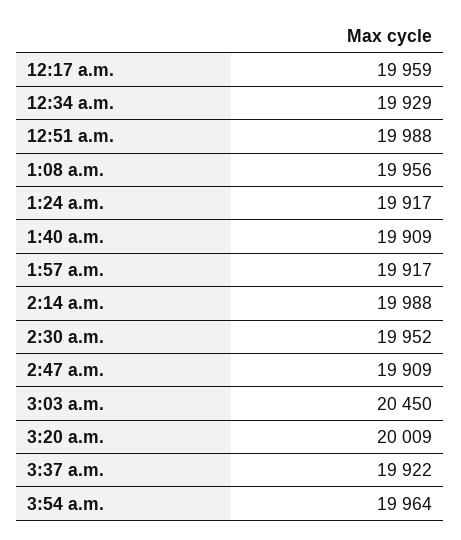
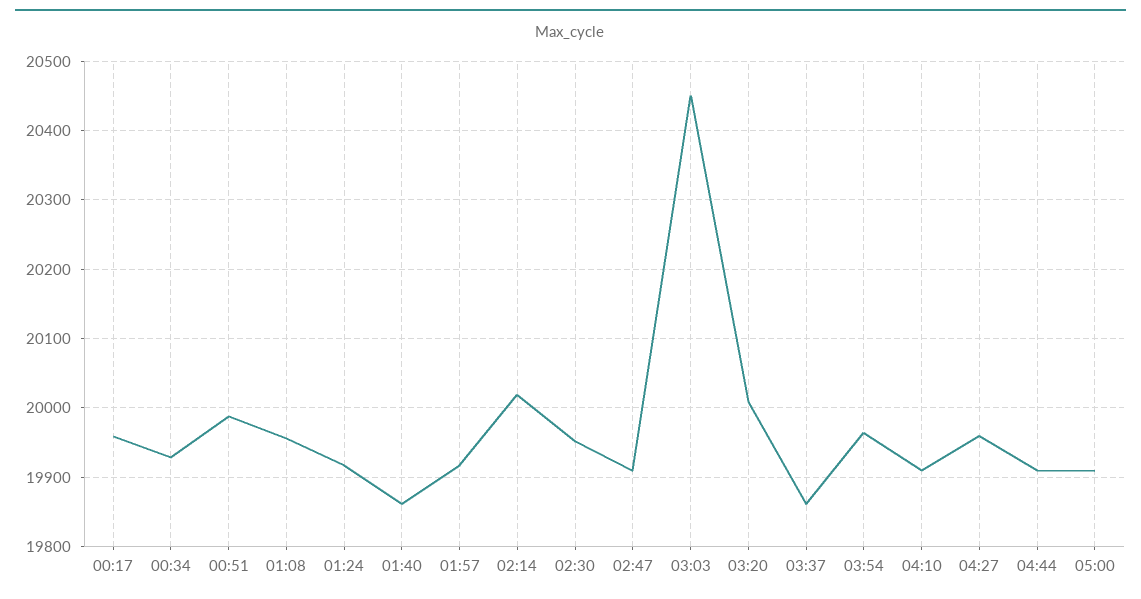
1:40 a.m.: 19909 -> 19860
2:14 a.m.: 19988 -> 20020
3:37 a.m.: 19922 -> 19860
04:10: none -> 19910
04:27: none -> 19960
04:44: none -> 19910
05:00: none -> 19910

